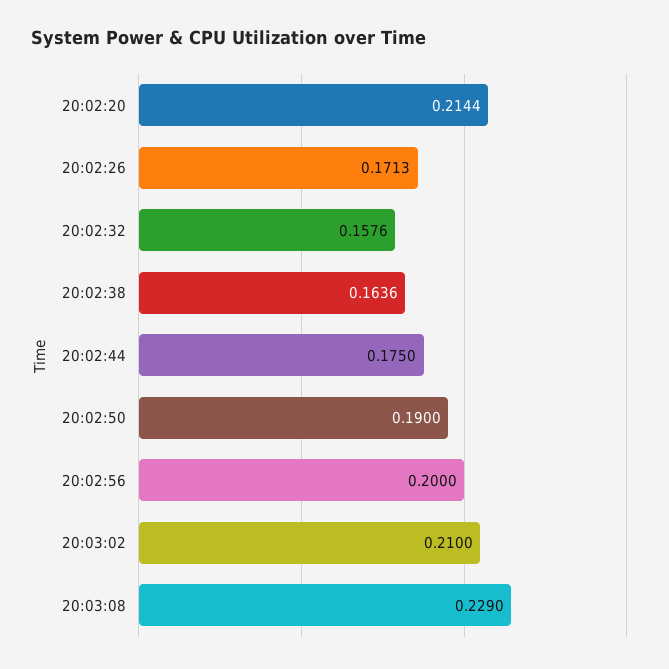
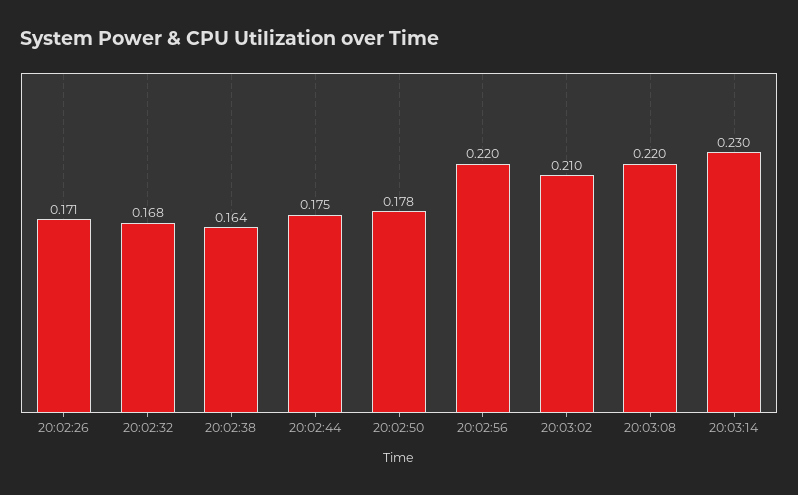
20:02:20: 0.2144 -> none
20:02:32: 0.1576 -> 0.168
20:02:50: 0.19 -> 0.178
20:02:56: 0.2 -> 0.22
20:03:08: 0.229 -> 0.22
20:03:14: none -> 0.23

